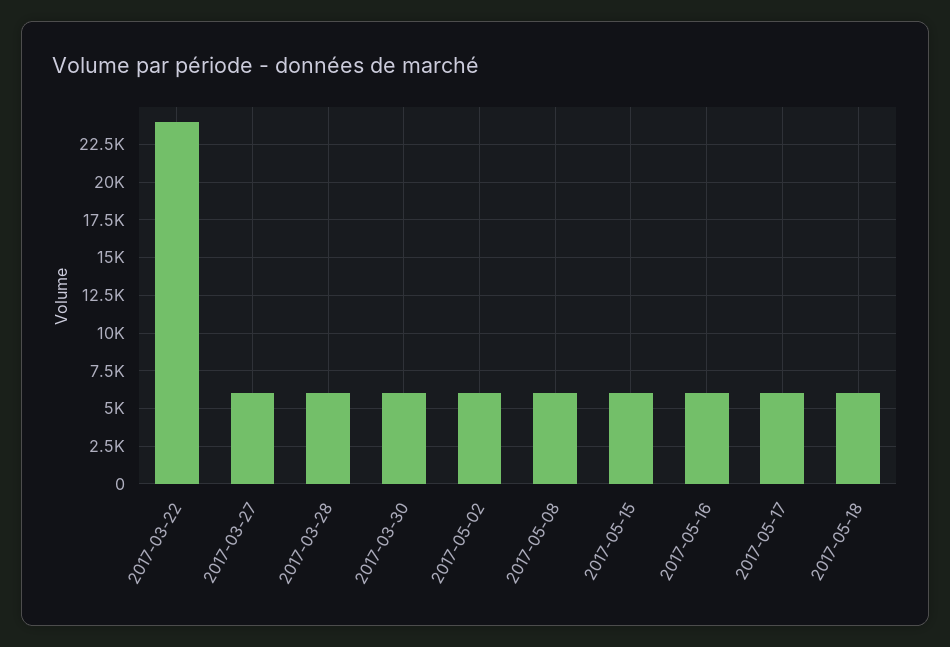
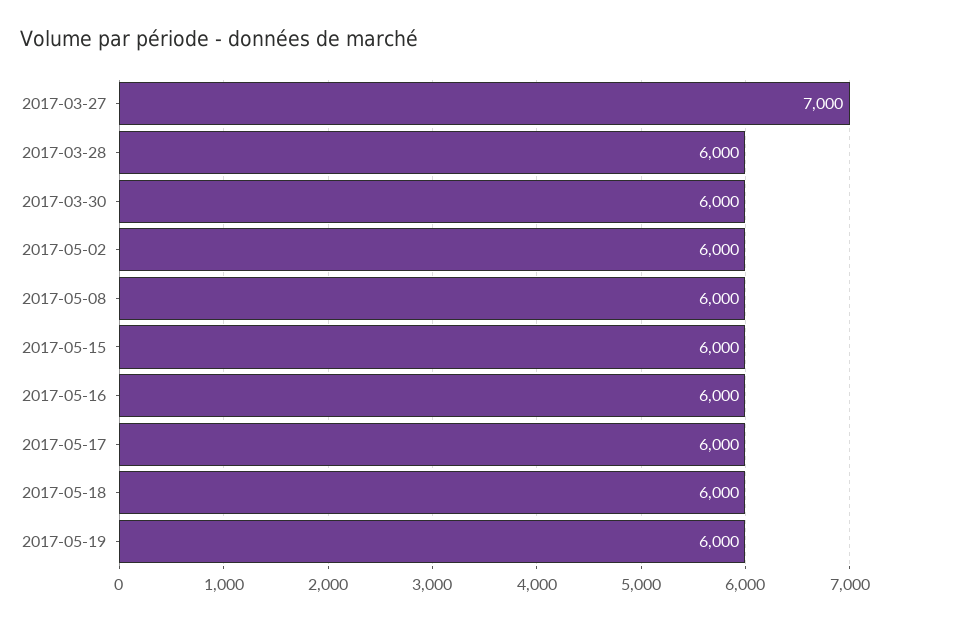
2017-03-22: 24000 -> none
2017-03-27: 6000 -> 7000
2017-05-19: none -> 6000

